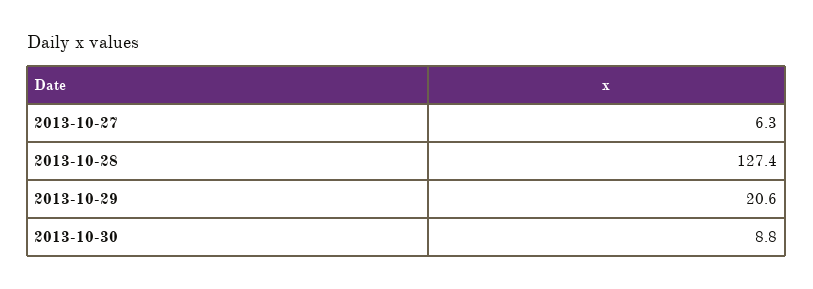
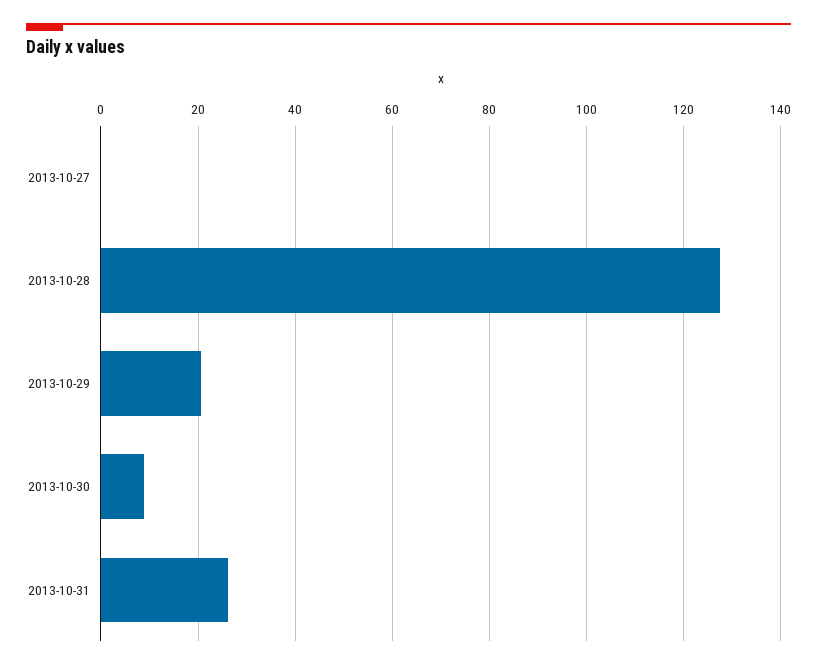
2013-10-27: 6.3 -> 0
2013-10-31: none -> 26

